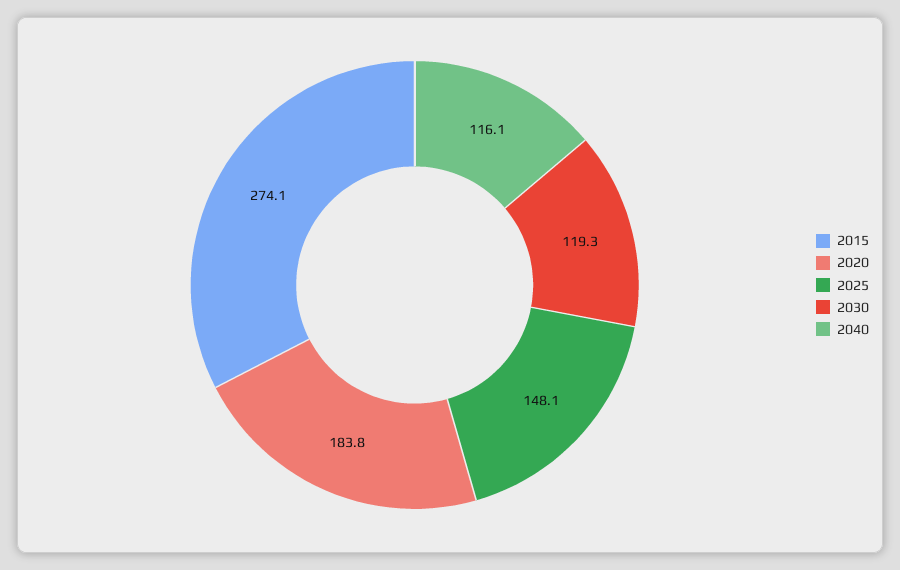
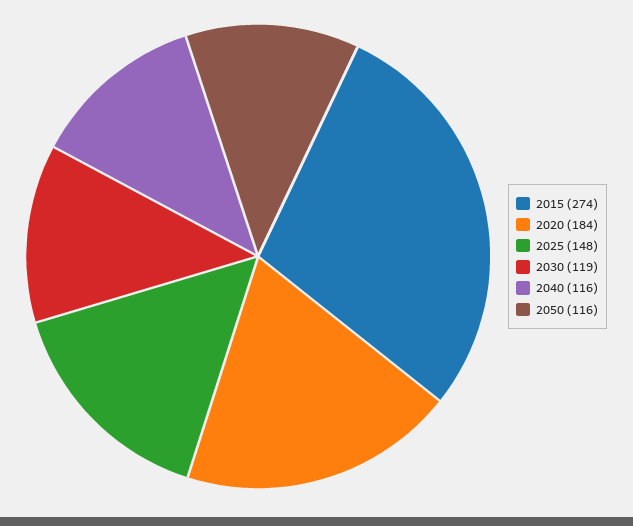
2050: none -> 116

